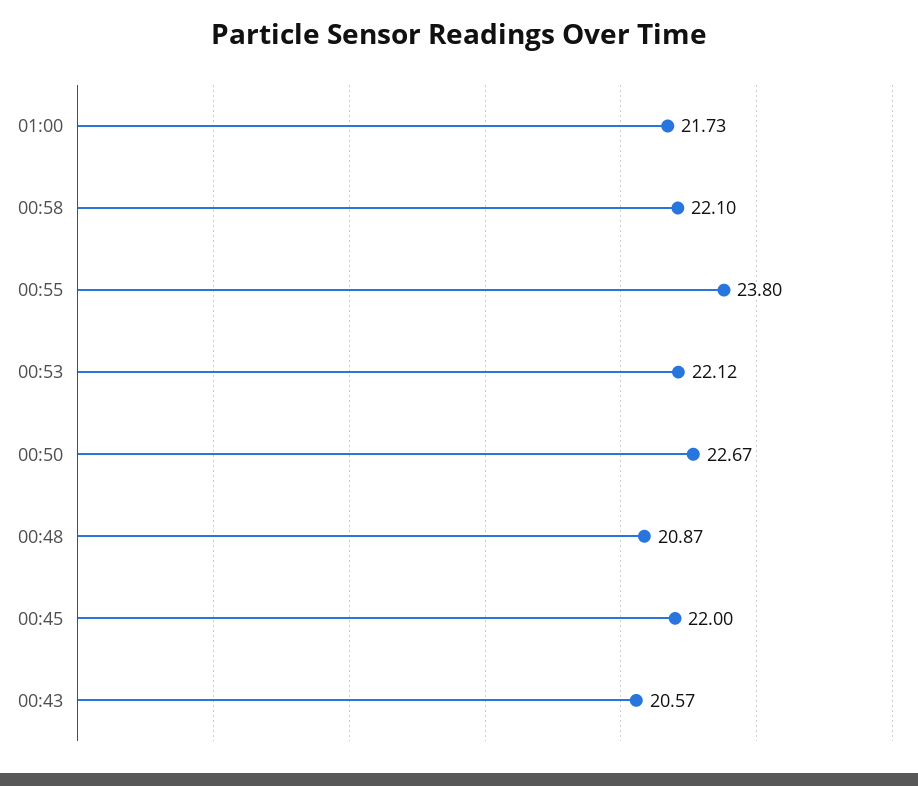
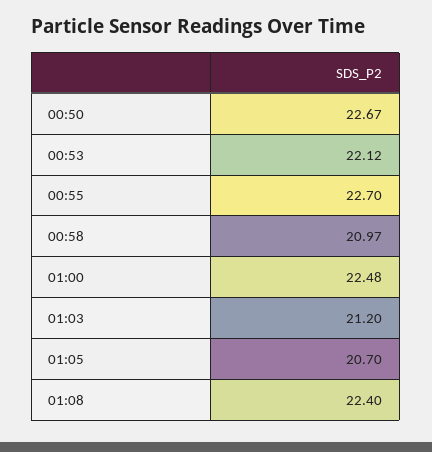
01:00: 21.73 -> 22.48
00:58: 22.1 -> 20.97
00:55: 23.8 -> 22.7
00:48: 20.87 -> none
00:45: 22 -> none
00:43: 20.57 -> none
01:03: none -> 21.2
01:05: none -> 20.7
01:08: none -> 22.4

